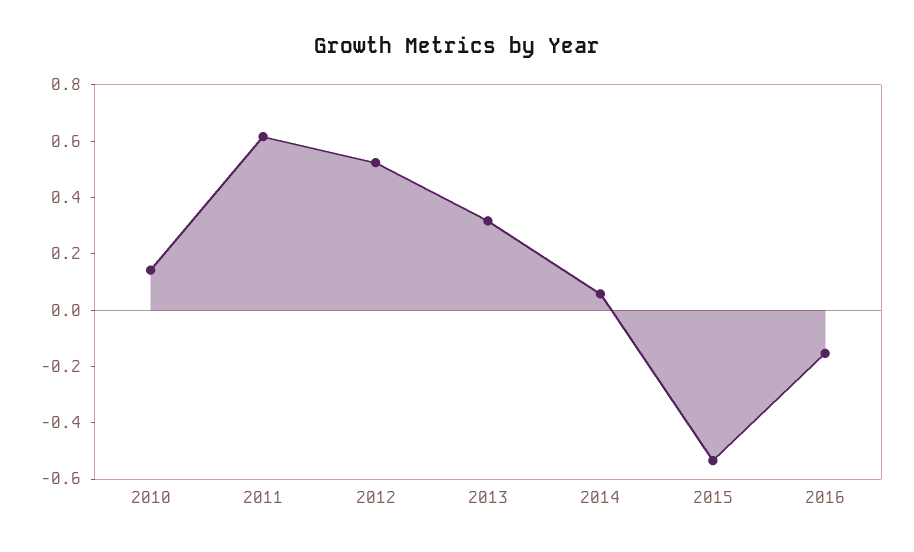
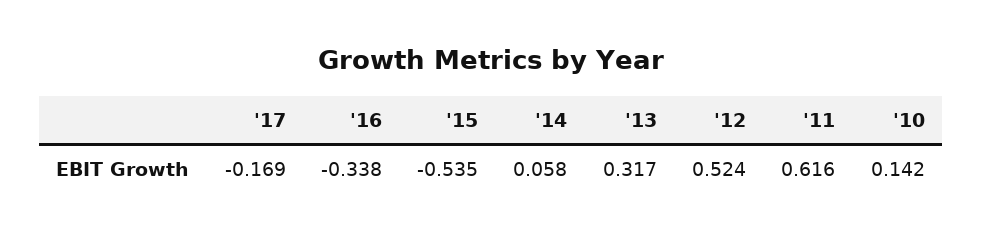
2016: -0.15 -> -0.338
'17: none -> -0.169

